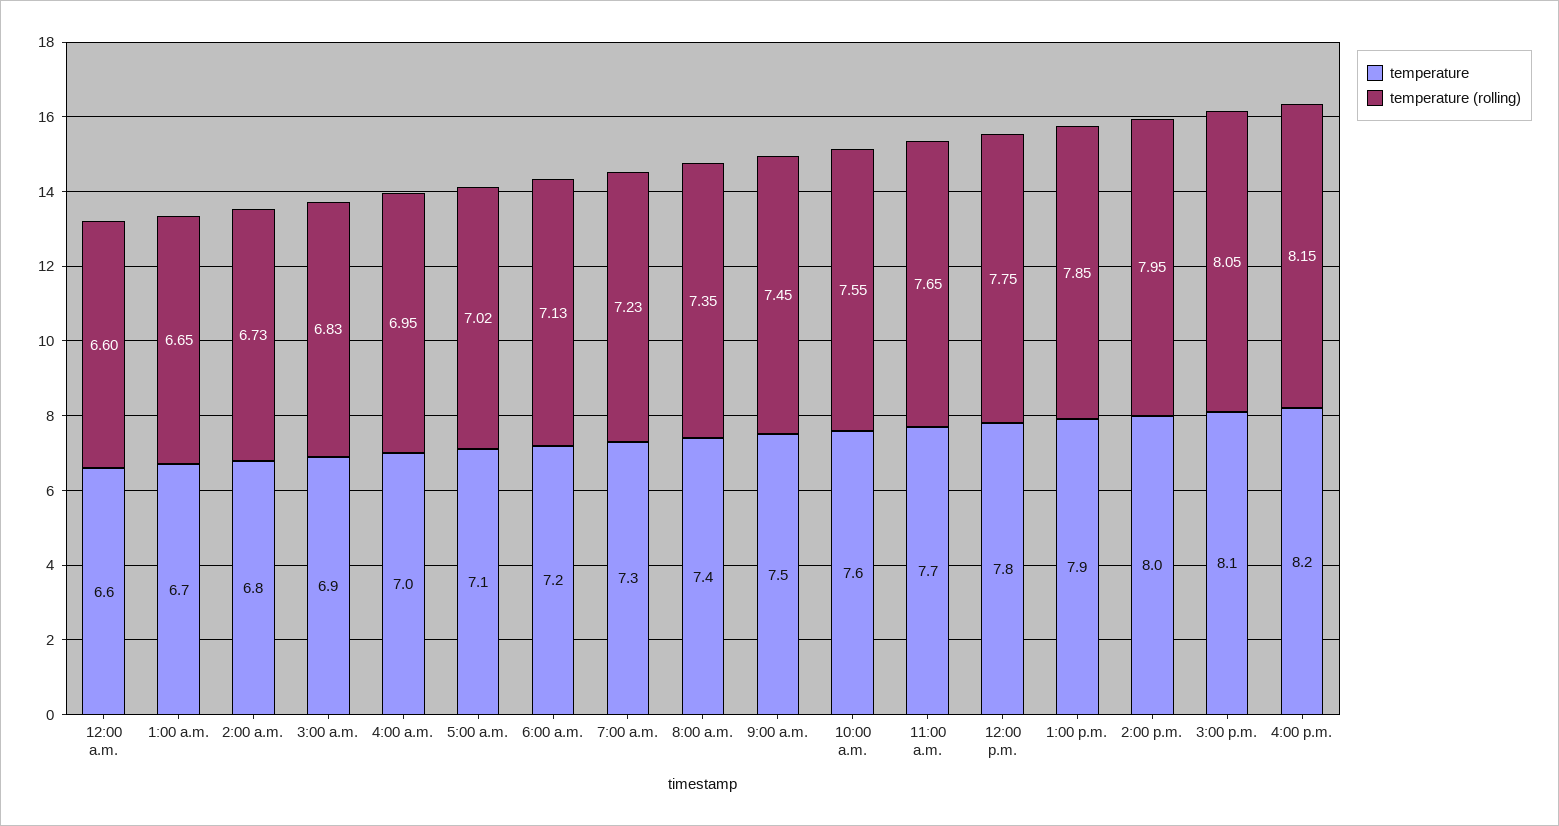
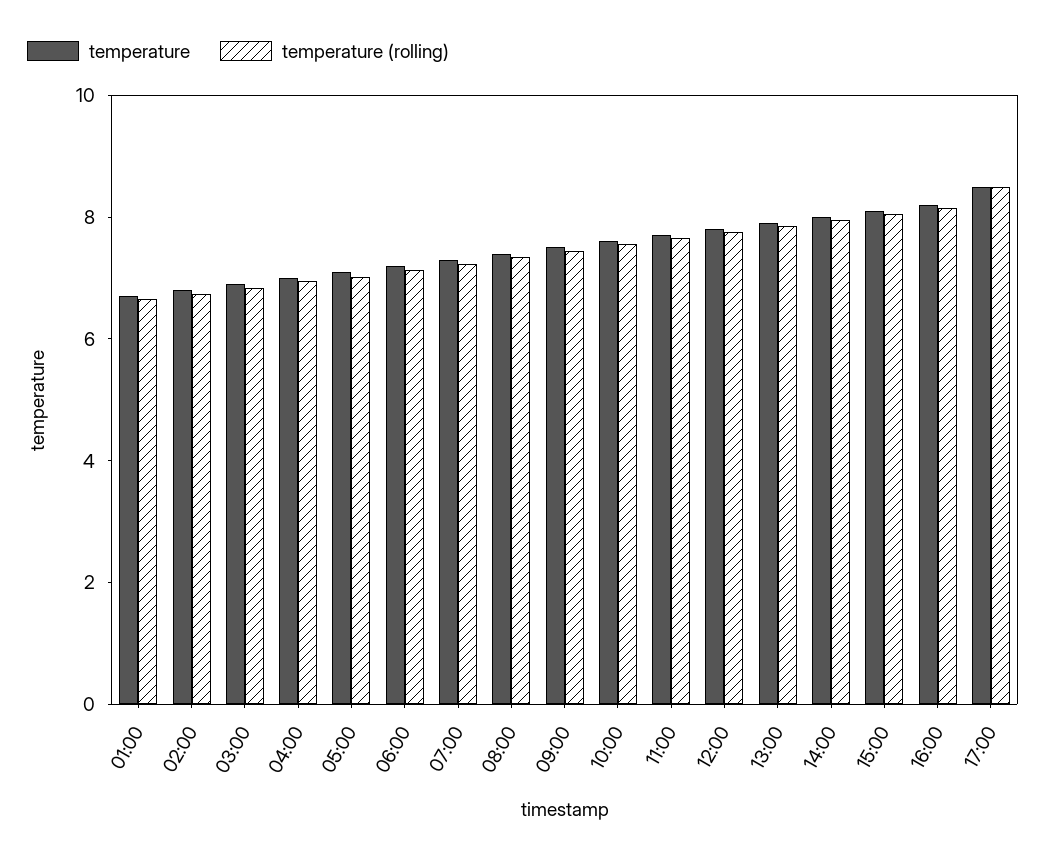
temperature, 12:00 a.m.: 6.6 -> none
temperature (rolling), 12:00 a.m.: 6.6 -> none
temperature, 17:00: none -> 8.5
temperature (rolling), 17:00: none -> 8.5

